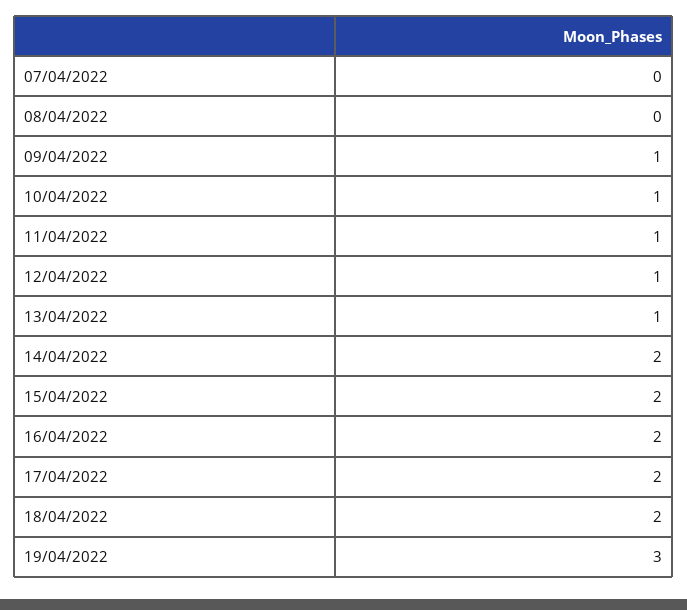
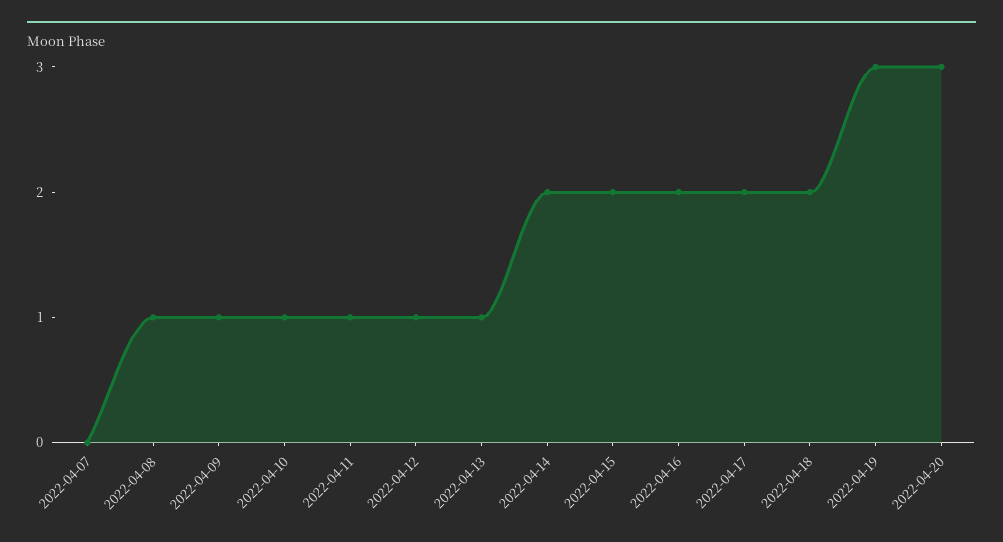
08/04/2022: 0 -> 1
2022-04-20: none -> 3

